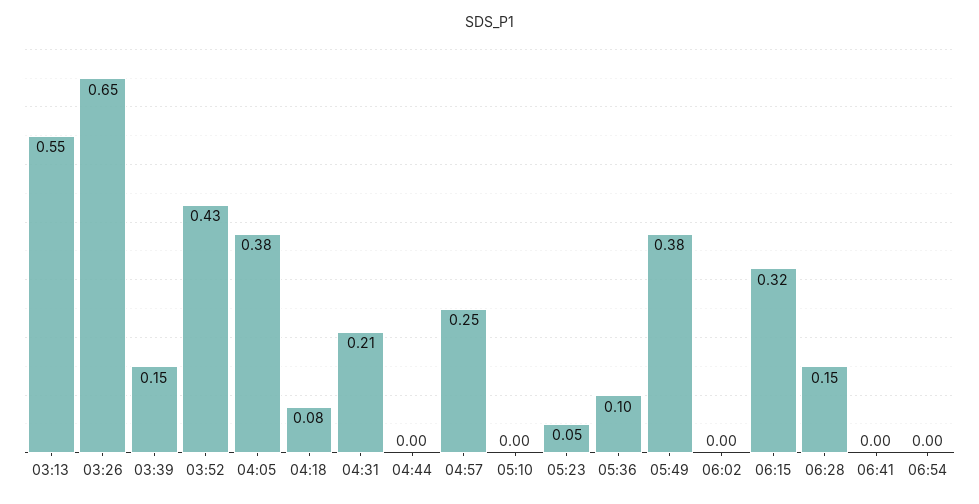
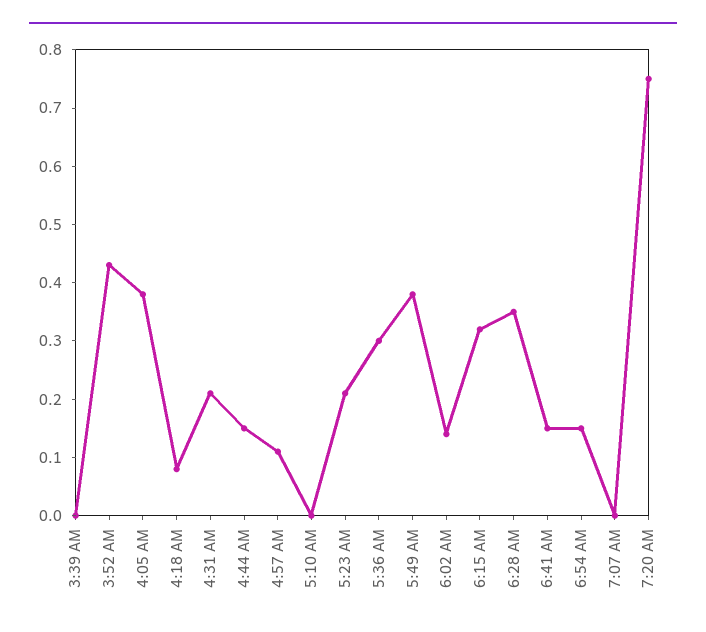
03:13: 0.55 -> none
03:26: 0.65 -> none
03:39: 0.15 -> 0
04:44: 0 -> 0.15
04:57: 0.25 -> 0.1
05:23: 0.05 -> 0.2
05:36: 0.1 -> 0.3
06:02: 0 -> 0.15
06:28: 0.15 -> 0.35
06:41: 0 -> 0.15
06:54: 0 -> 0.15
7:07 AM: none -> 0
7:20 AM: none -> 0.75

